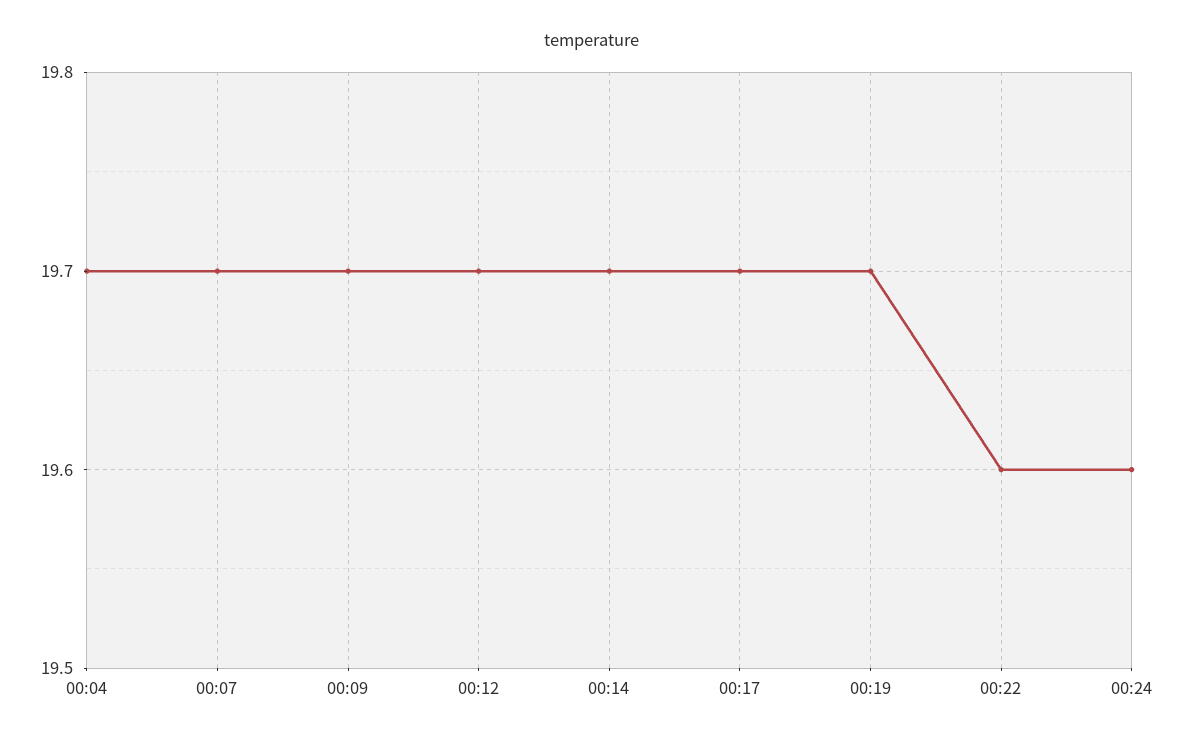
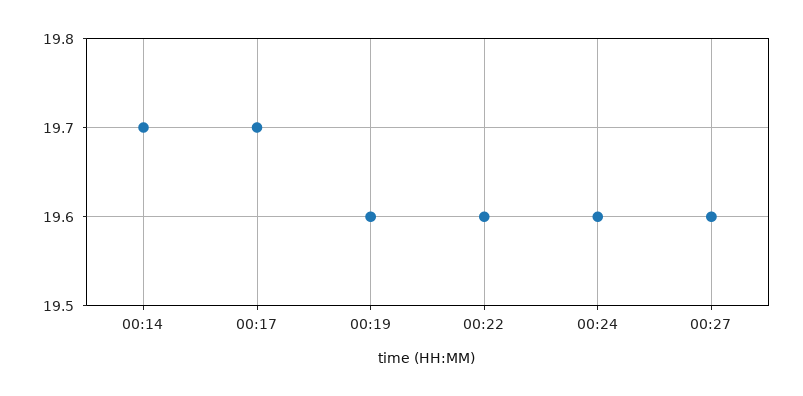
00:04: 19.7 -> none
00:07: 19.7 -> none
00:09: 19.7 -> none
00:12: 19.7 -> none
00:19: 19.7 -> 19.6
00:27: none -> 19.6

